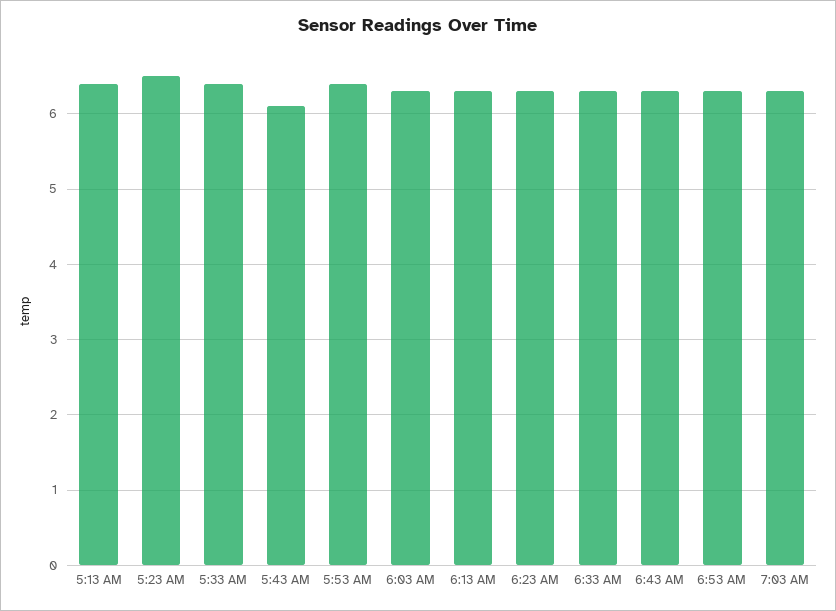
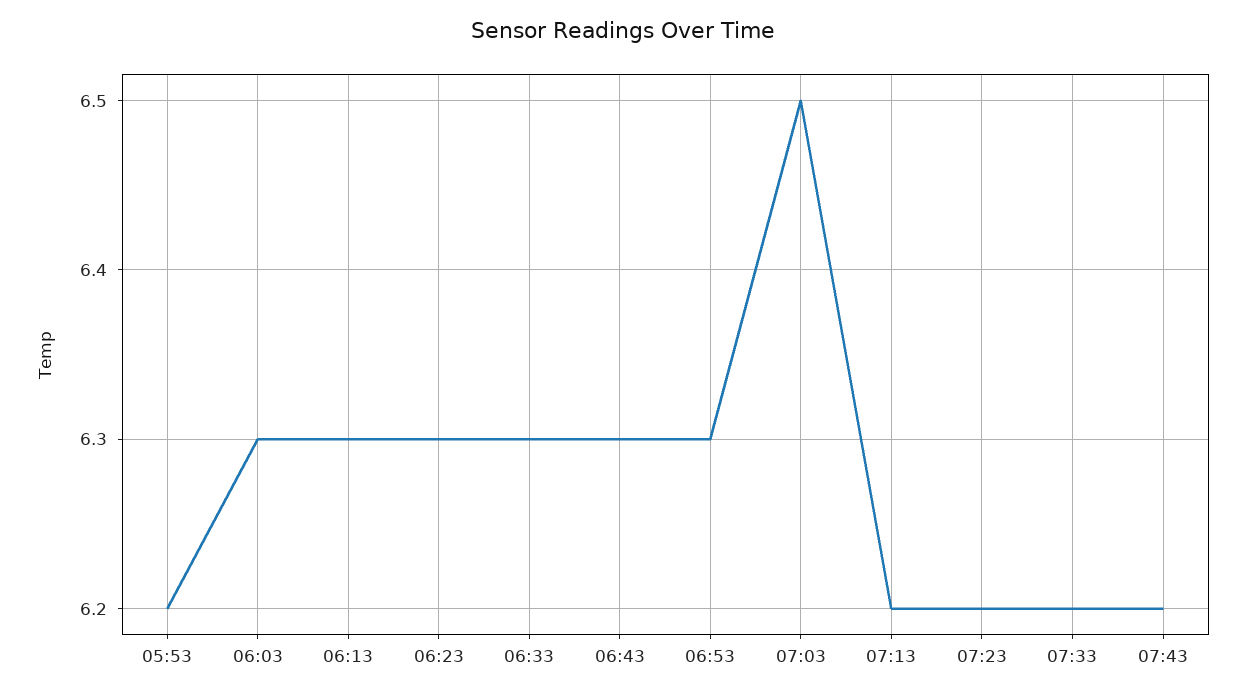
5:13 AM: 6.4 -> none
5:23 AM: 6.5 -> none
5:33 AM: 6.4 -> none
5:43 AM: 6.1 -> none
5:53 AM: 6.4 -> 6.2
7:03 AM: 6.3 -> 6.5
07:13: none -> 6.2
07:23: none -> 6.2
07:33: none -> 6.2
07:43: none -> 6.2

